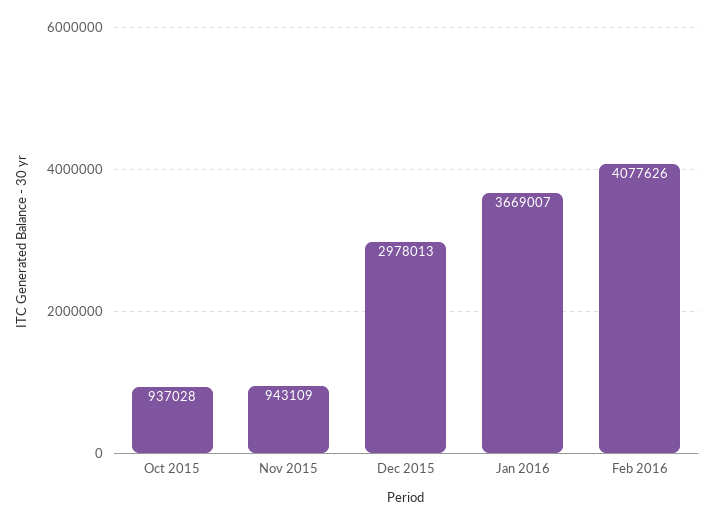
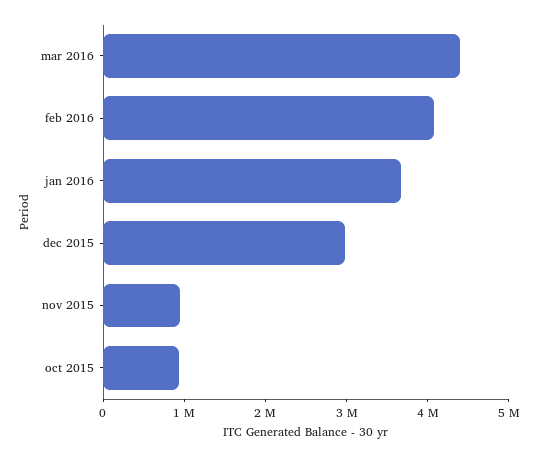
mar 2016: none -> 4400000

